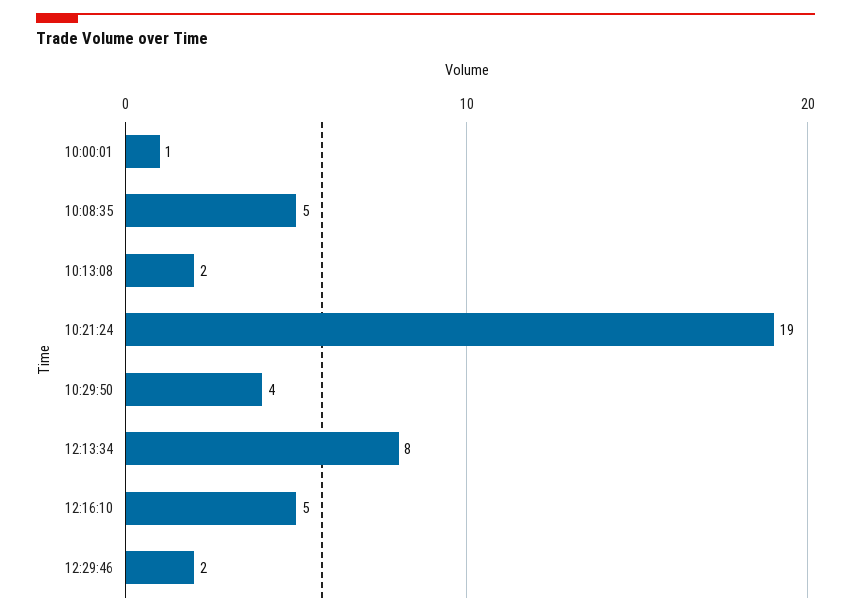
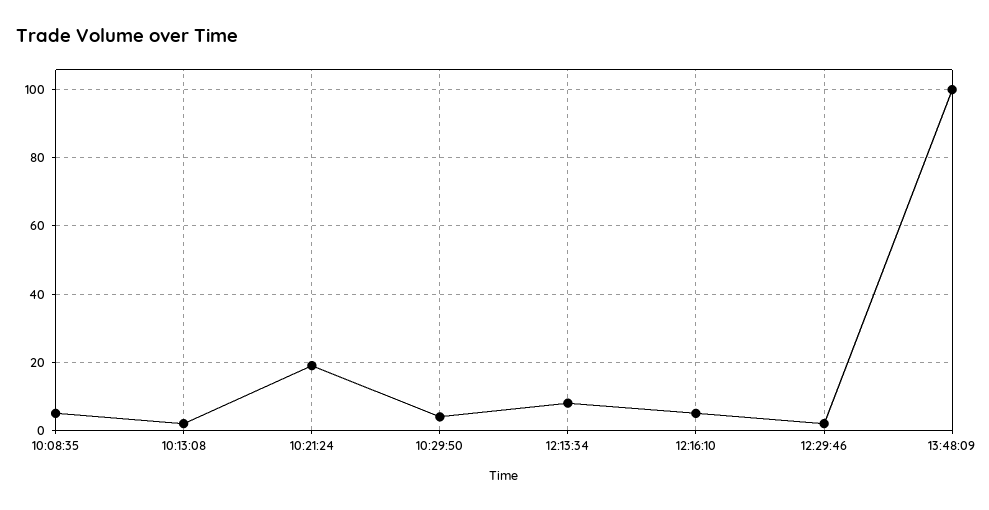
10:00:01: 1 -> none
13:48:09: none -> 100

